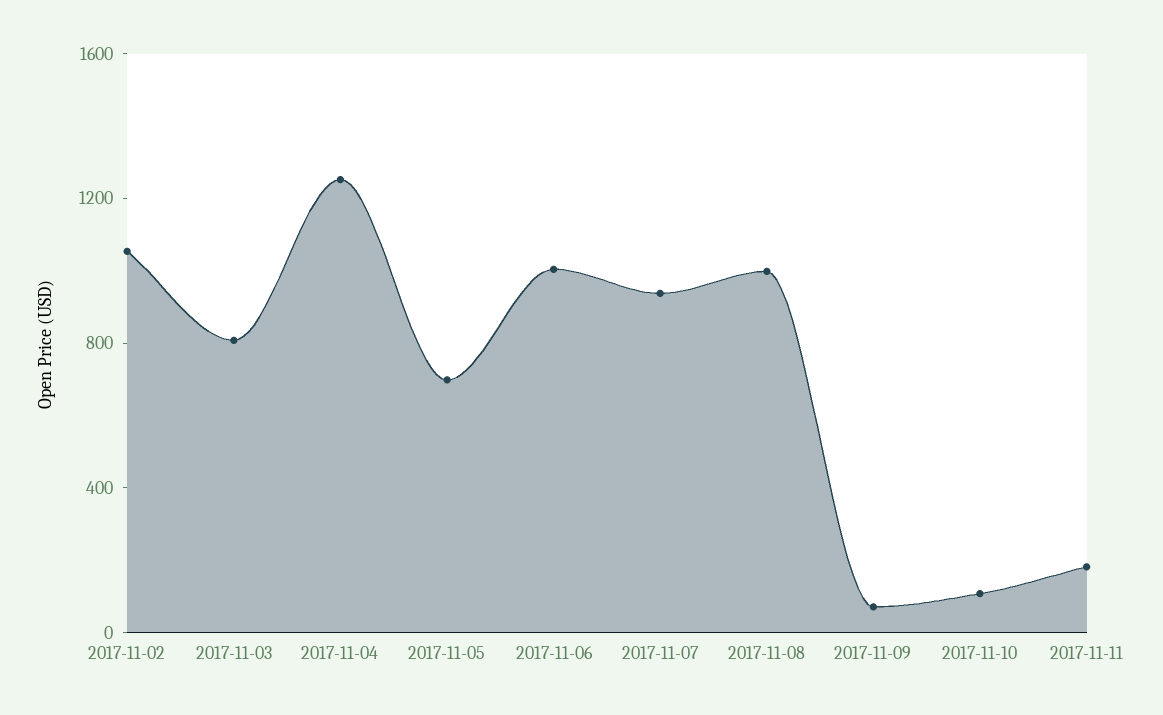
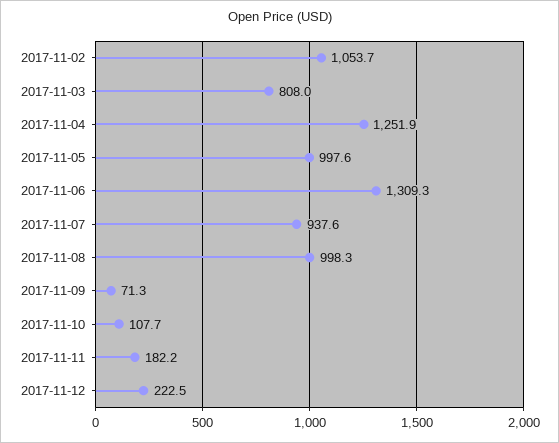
2017-11-05: 700 -> 997.6
2017-11-06: 1000 -> 1309.3
2017-11-12: none -> 222.5

